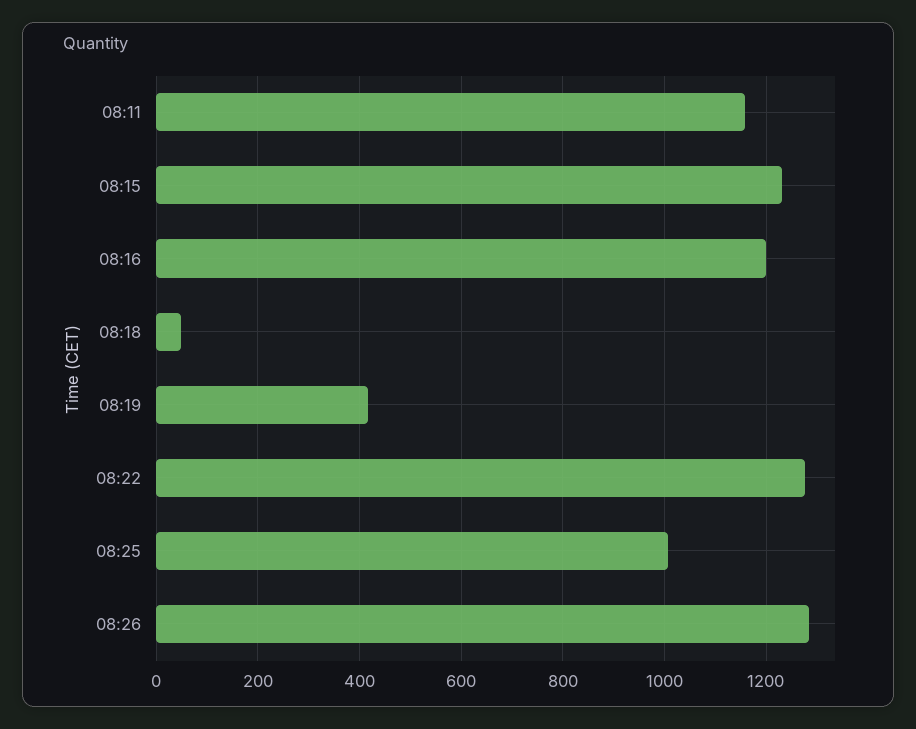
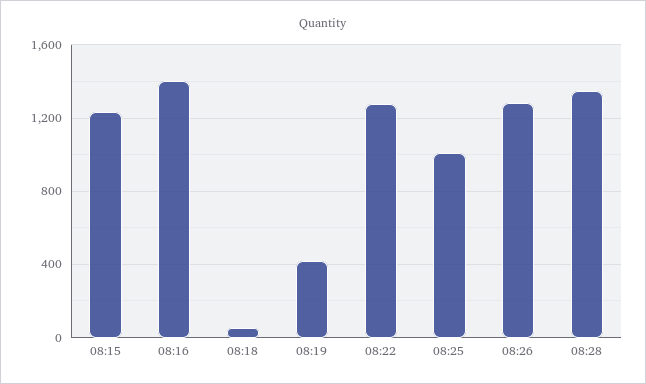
08:11: 1160 -> none
08:16: 1200 -> 1400
08:28: none -> 1350

